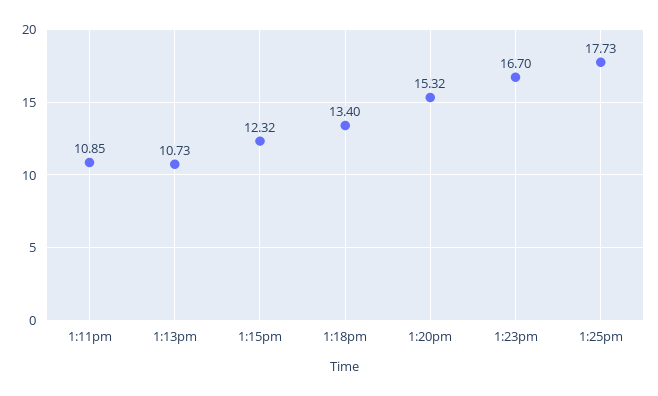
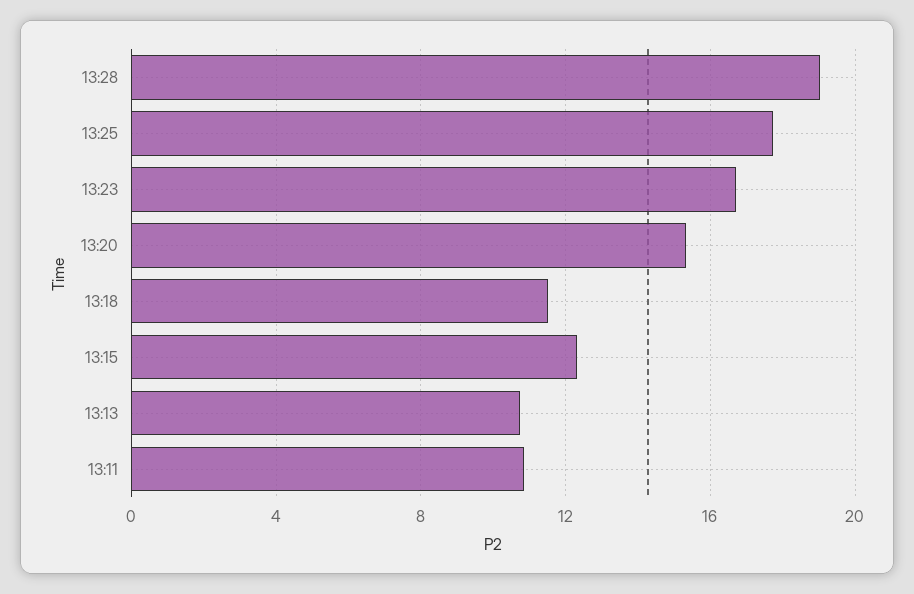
1:18pm: 13.4 -> 11.5
13:28: none -> 19

